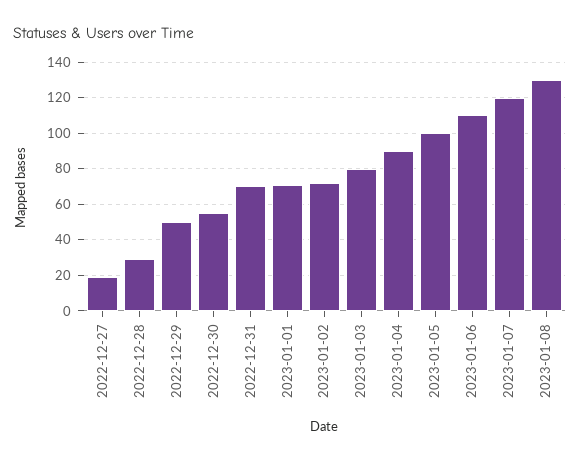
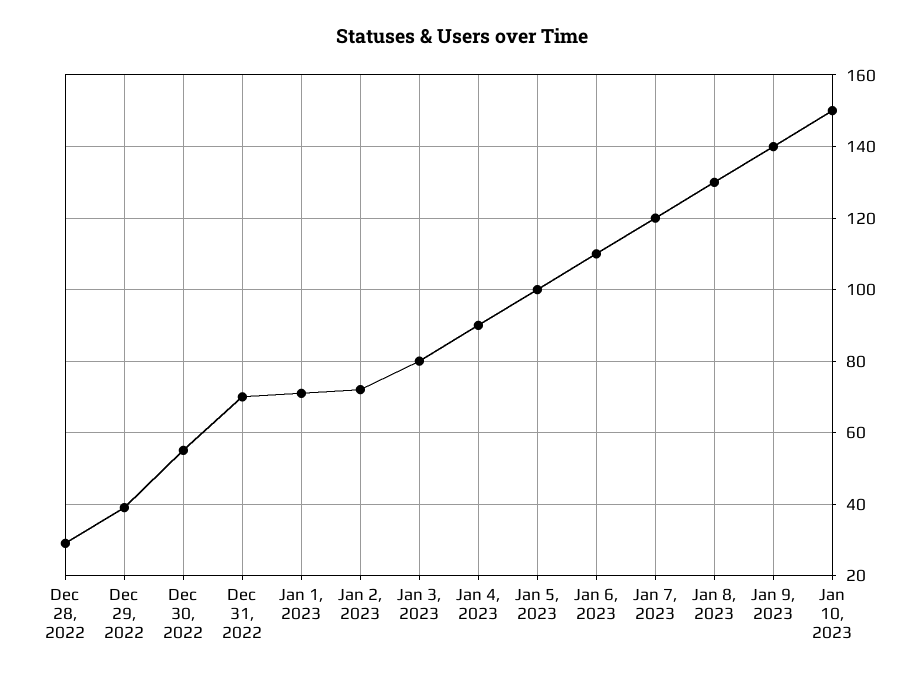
2022-12-27: 20 -> none
2022-12-29: 50 -> 40
Jan 9, 2023: none -> 140
Jan 10, 2023: none -> 150

